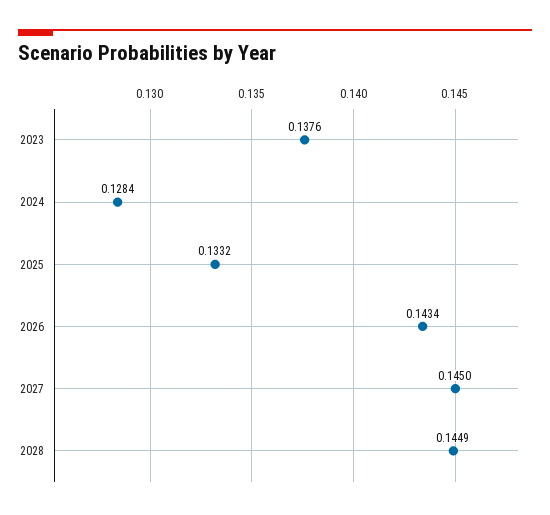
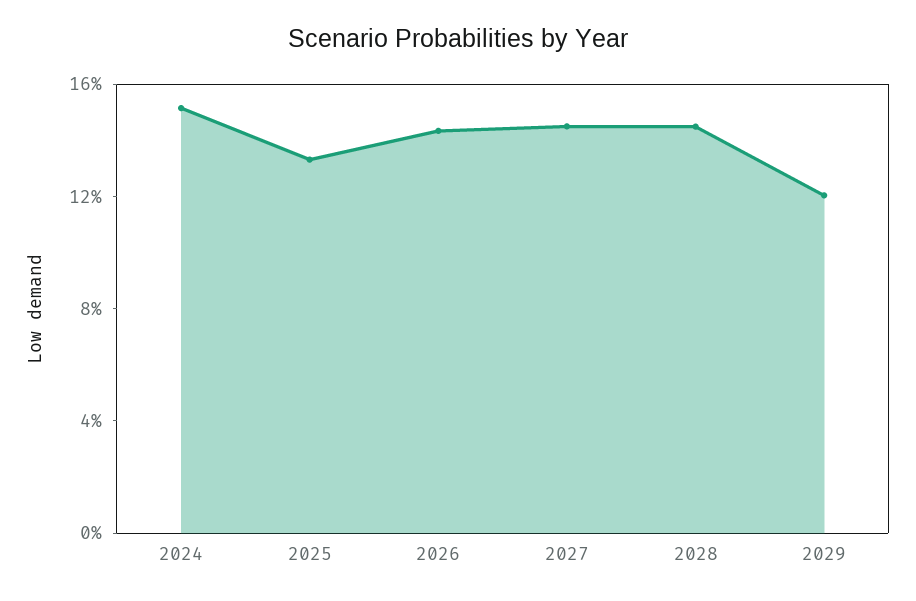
2023: 0.1376 -> none
2024: 0.1284 -> 0.15
2029: none -> 0.12

